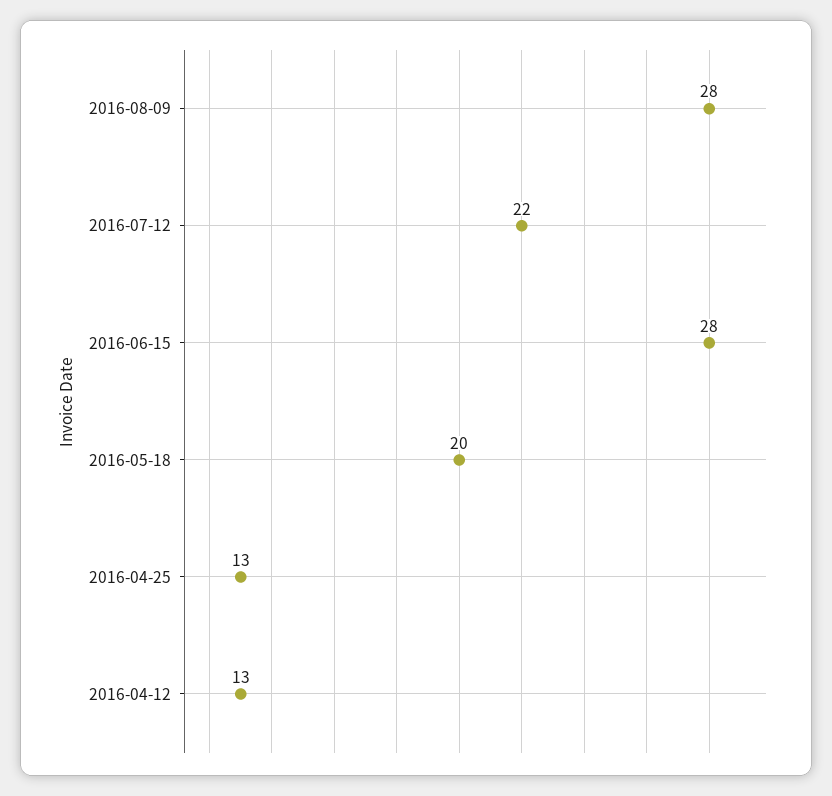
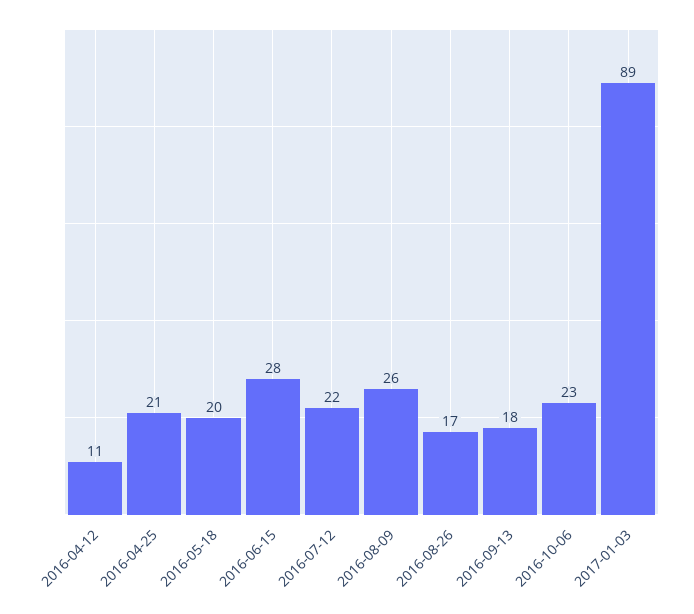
2016-08-09: 28 -> 26
2016-04-25: 13 -> 21
2016-04-12: 13 -> 11
2016-08-26: none -> 17
2016-09-13: none -> 18
2016-10-06: none -> 23
2017-01-03: none -> 89

